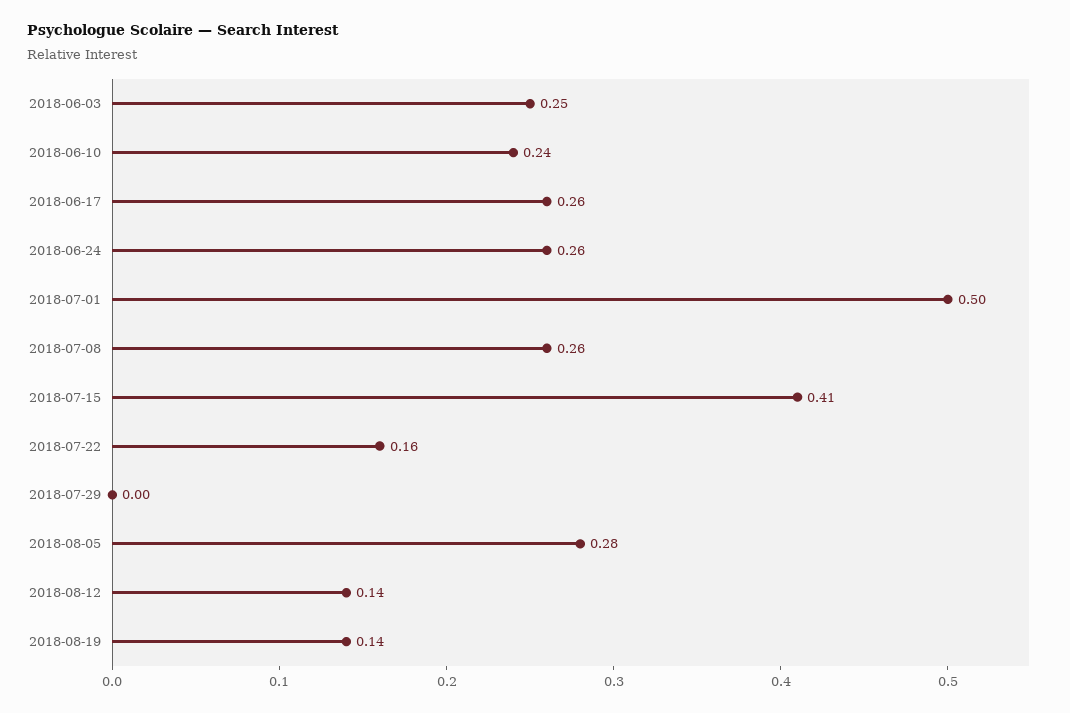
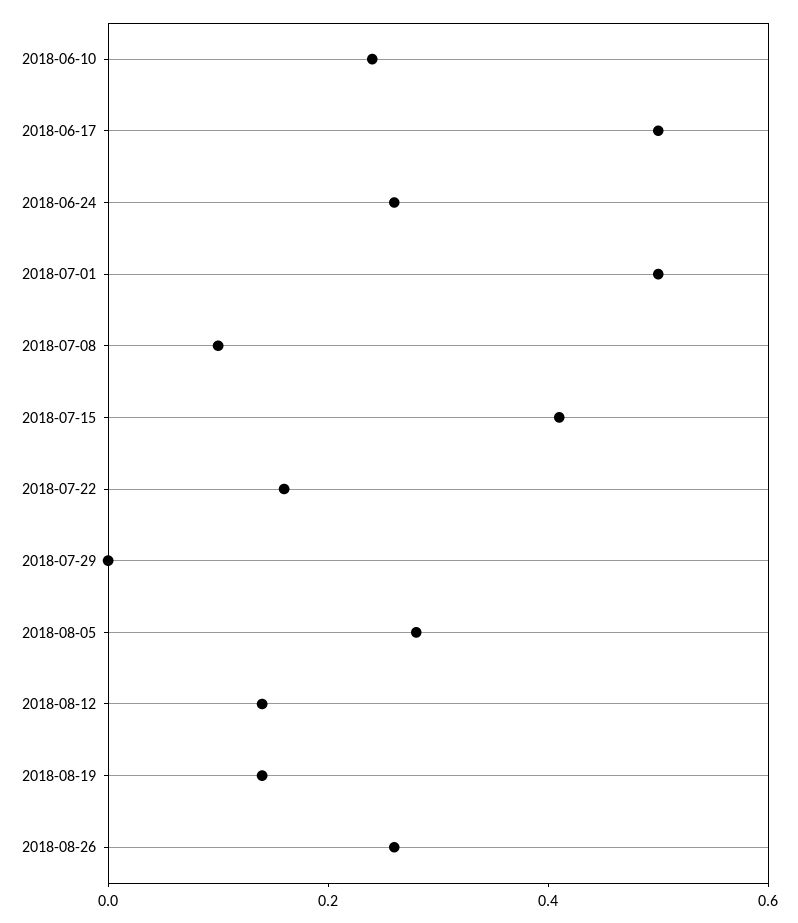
2018-06-03: 0.25 -> none
2018-06-17: 0.26 -> 0.5
2018-07-08: 0.26 -> 0.1
2018-08-26: none -> 0.25

